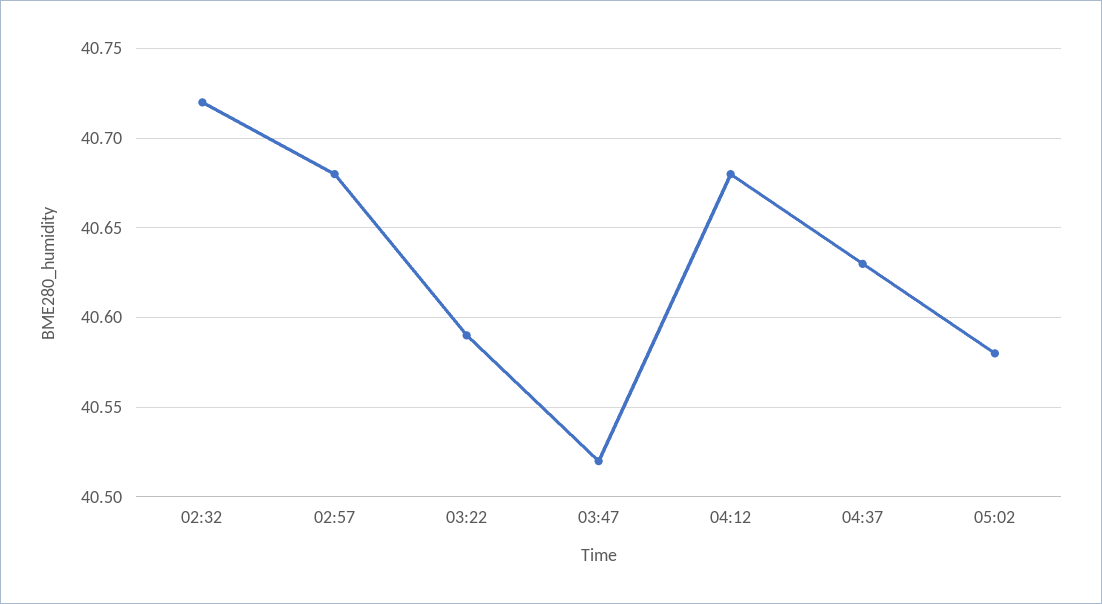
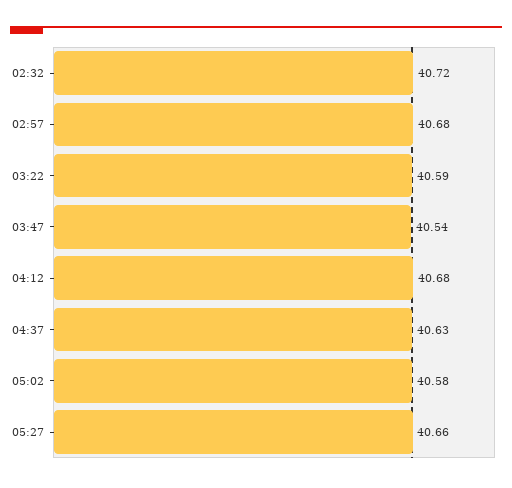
03:47: 40.52 -> 40.54
05:27: none -> 40.66

